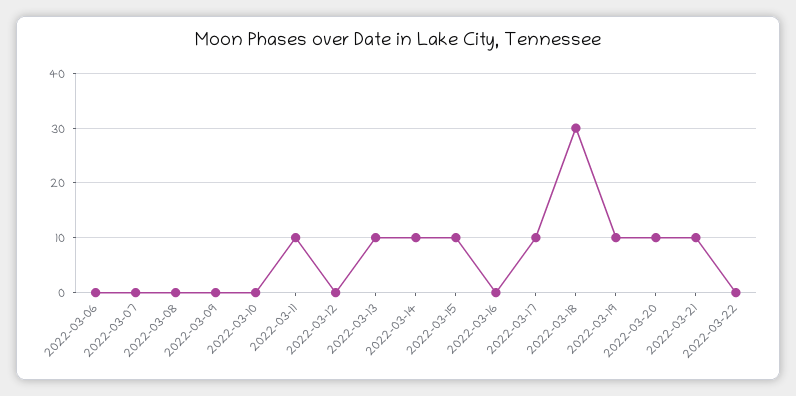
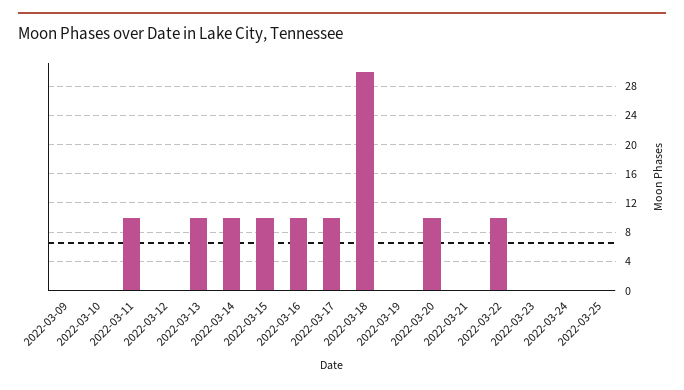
2022-03-06: 0 -> none
2022-03-07: 0 -> none
2022-03-08: 0 -> none
2022-03-16: 0 -> 10
2022-03-19: 10 -> 0
2022-03-21: 10 -> 0
2022-03-22: 0 -> 10
2022-03-23: none -> 0
2022-03-24: none -> 0
2022-03-25: none -> 0

